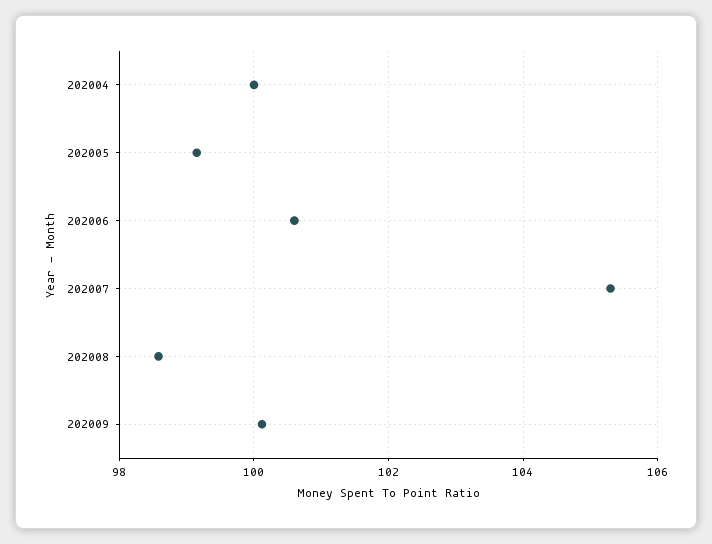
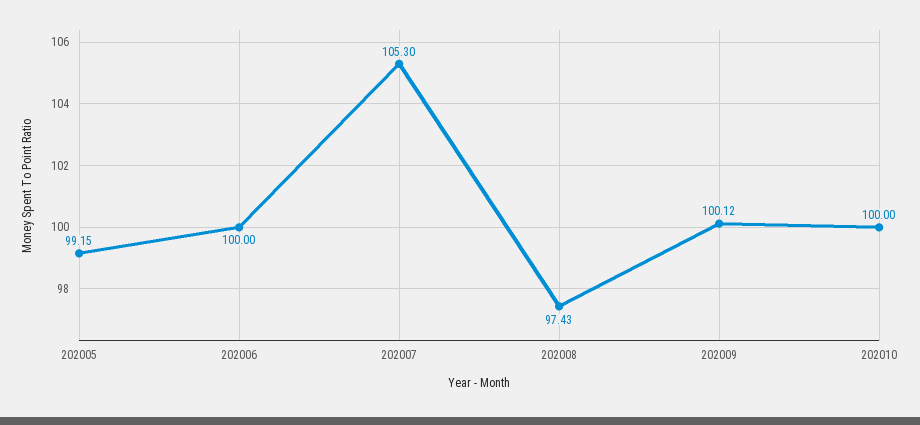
202004: 100 -> none
202006: 100.6 -> 100
202008: 98.6 -> 97.43
202010: none -> 100

